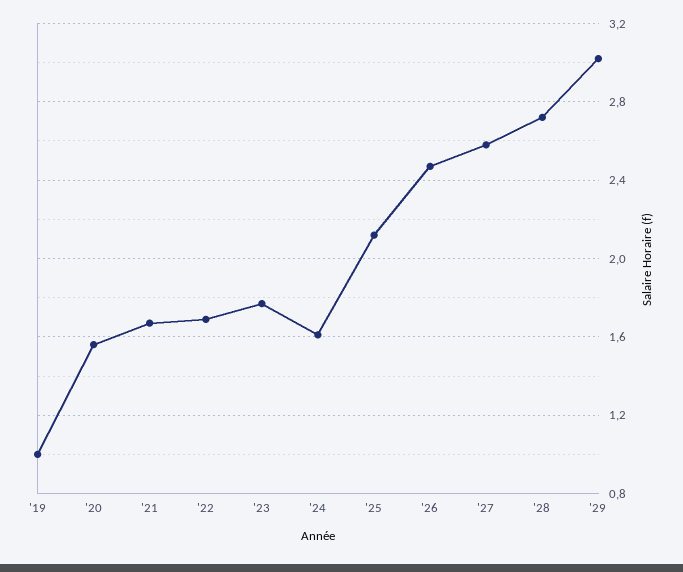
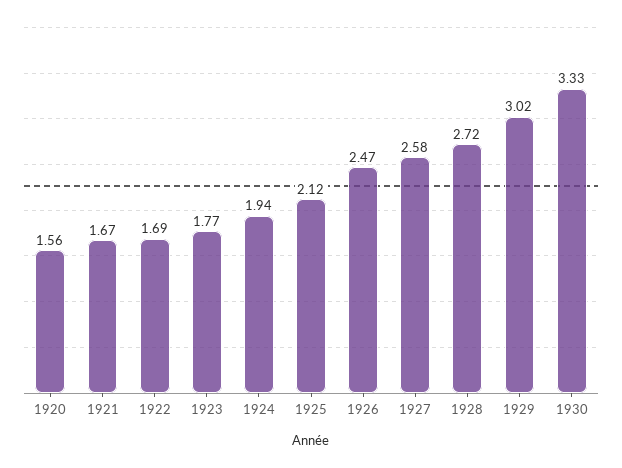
'19: 1 -> none
'24: 1.6 -> 1.94
1930: none -> 3.33

